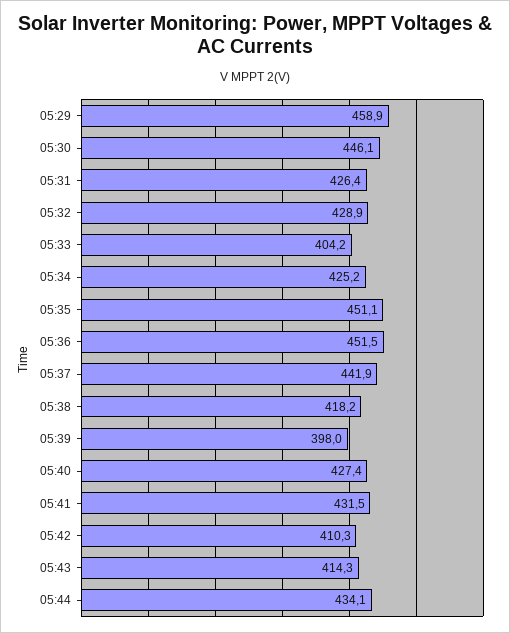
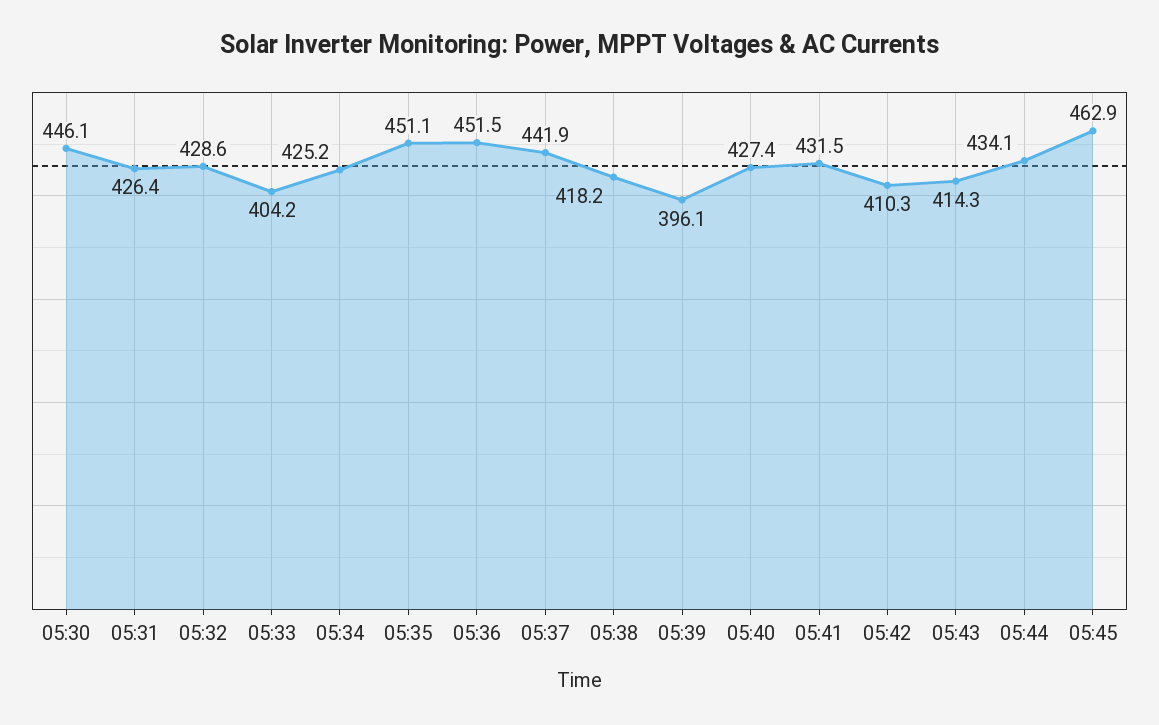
05:29: 458.9 -> none
05:32: 428.9 -> 428.6
05:39: 398 -> 396.1
05:45: none -> 462.9

